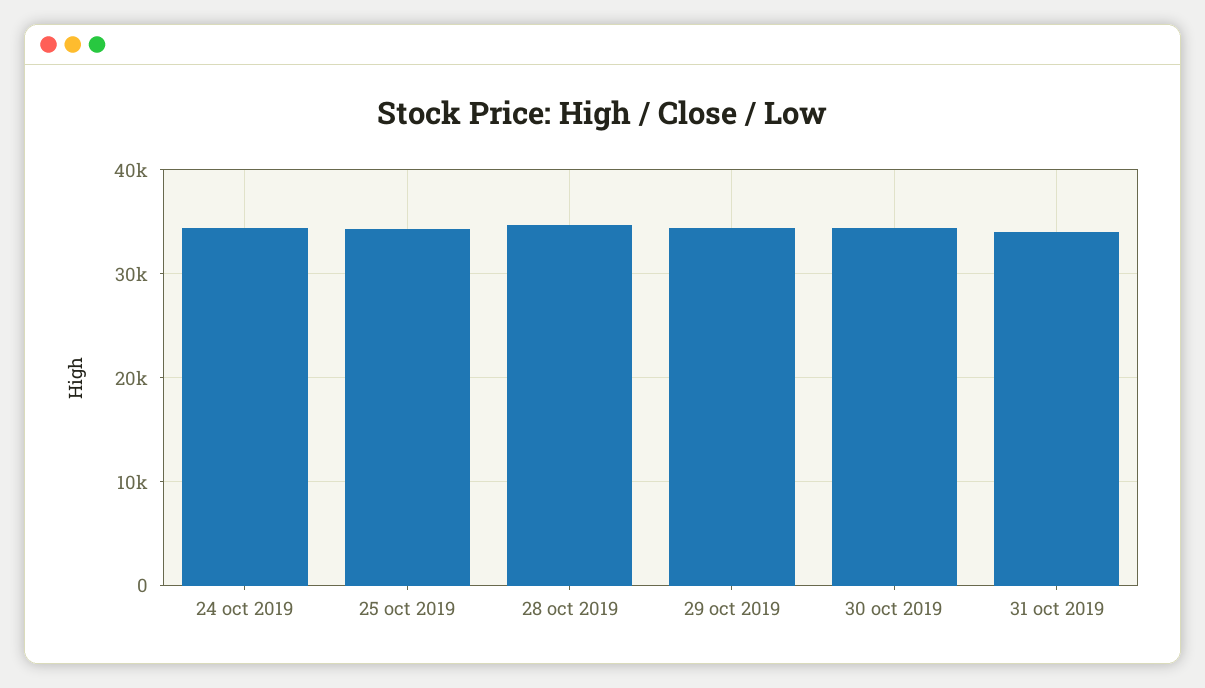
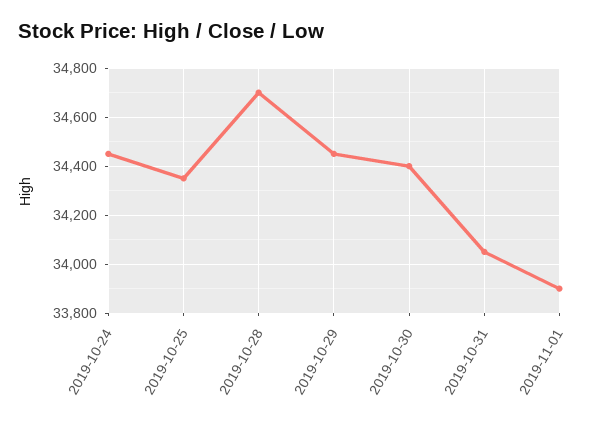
2019-11-01: none -> 33900

